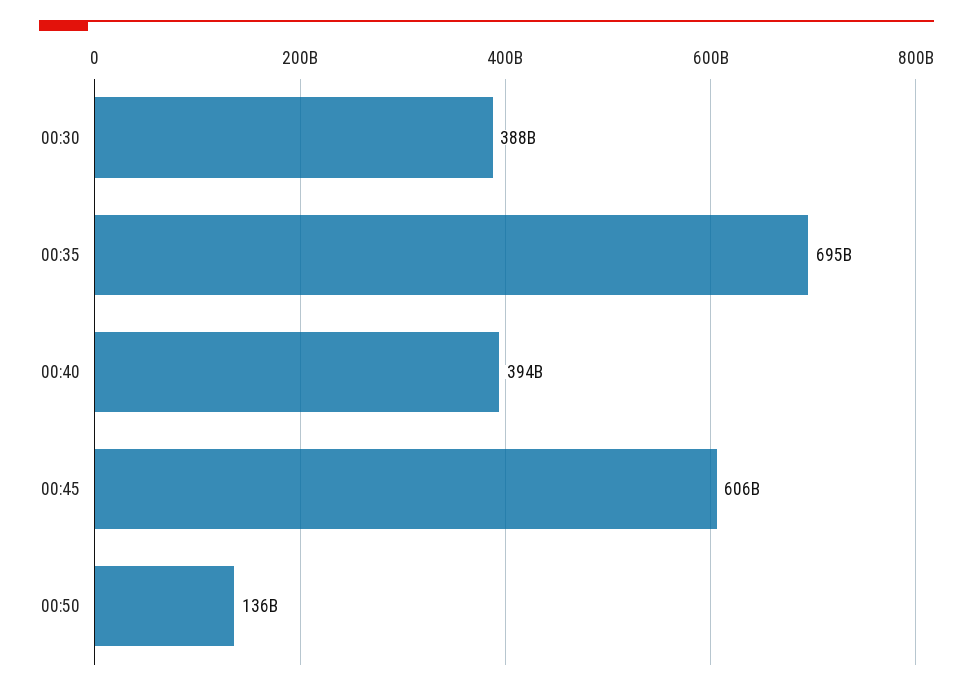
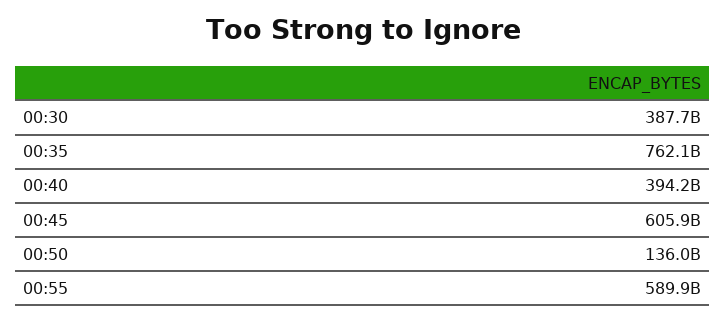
00:35: 695000000000 -> 762100000000
00:55: none -> 589900000000

